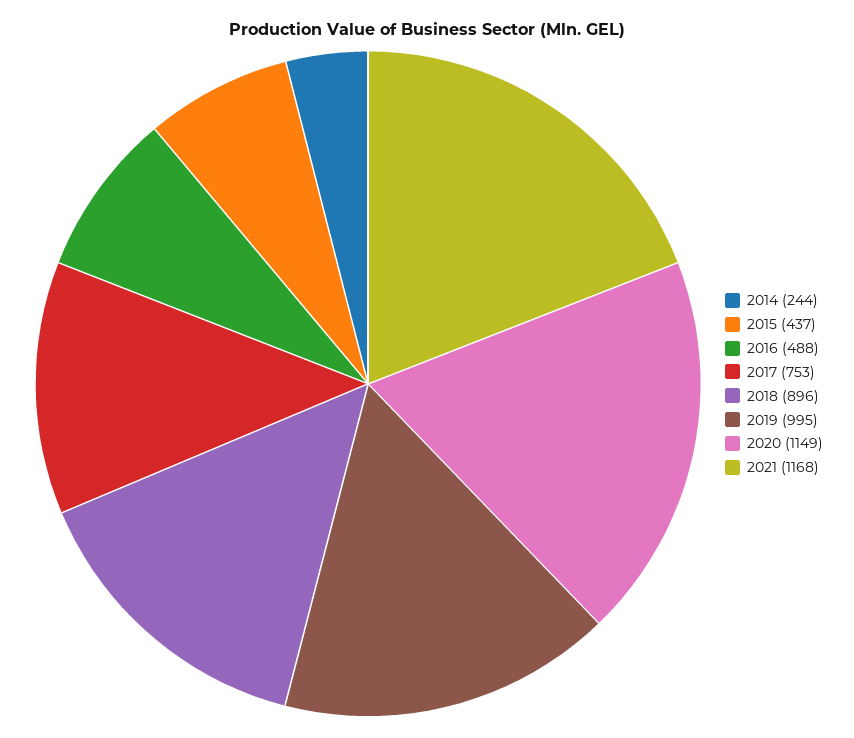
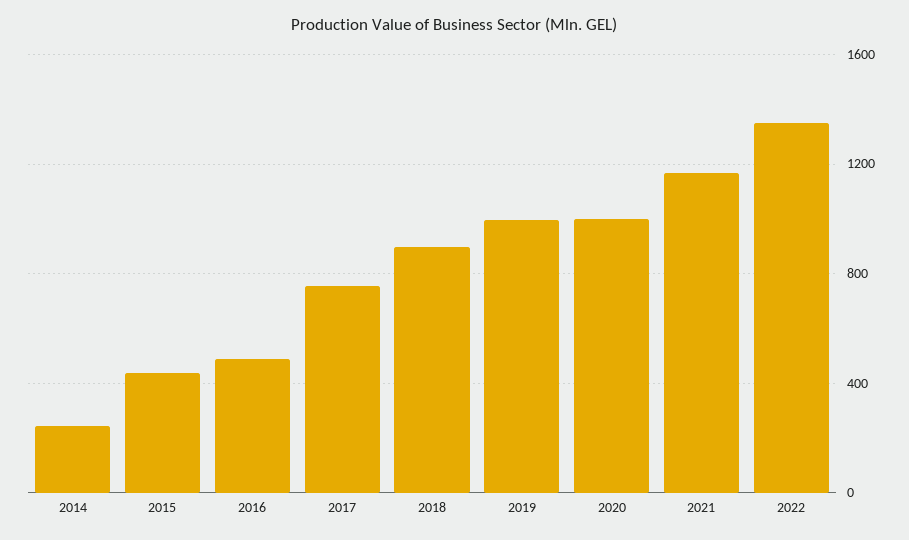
2020: 1149 -> 1000
2022: none -> 1350

